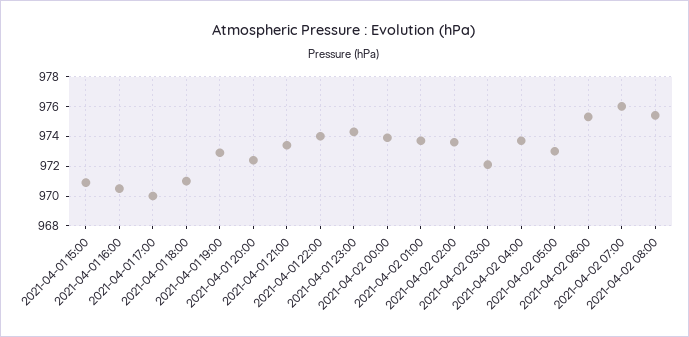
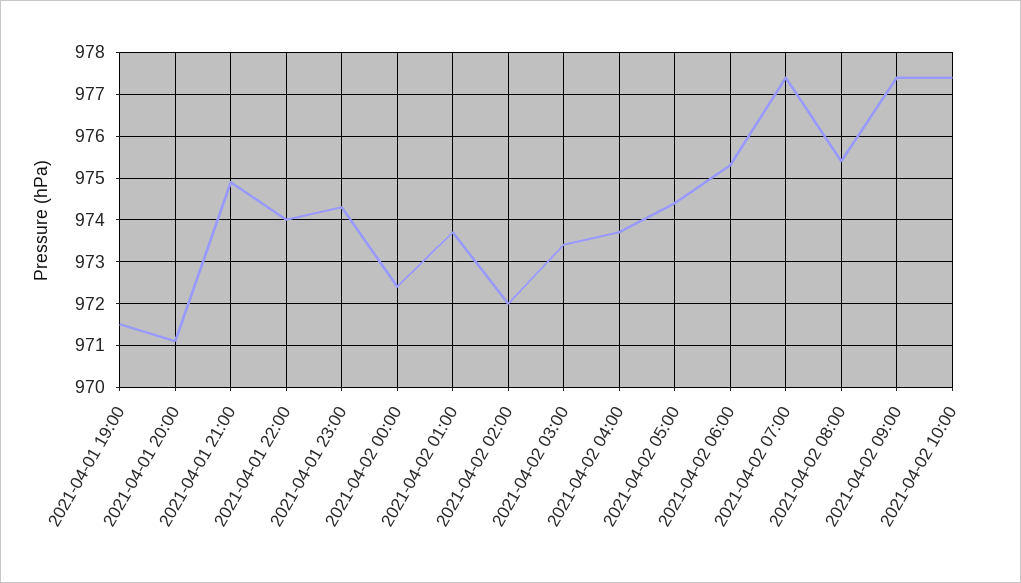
2021-04-01 15:00: 971 -> none
2021-04-01 16:00: 970.5 -> none
2021-04-01 17:00: 970 -> none
2021-04-01 18:00: 971 -> none
2021-04-01 19:00: 973 -> 971.5
2021-04-01 20:00: 972.5 -> 971
2021-04-01 21:00: 973.5 -> 975
2021-04-02 00:00: 974 -> 972.5
2021-04-02 02:00: 973.5 -> 972
2021-04-02 03:00: 972 -> 973.5
2021-04-02 05:00: 973 -> 974.5
2021-04-02 07:00: 976 -> 977.5
2021-04-02 09:00: none -> 977.5
2021-04-02 10:00: none -> 977.5

